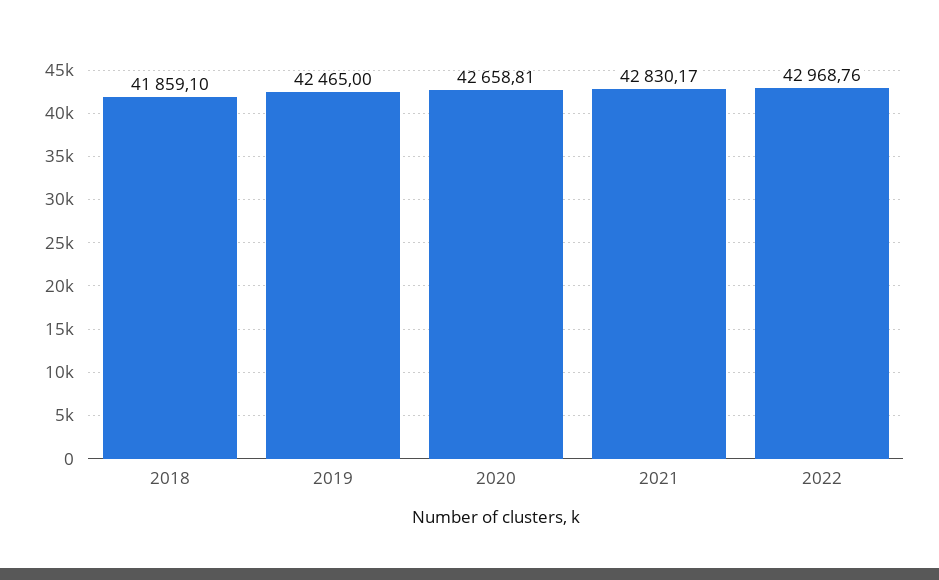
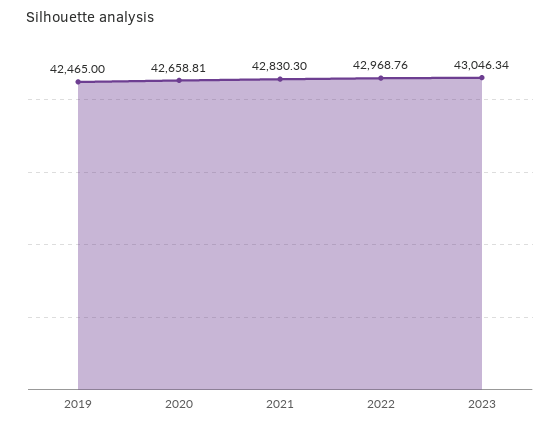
2018: 41859.1 -> none
2021: 42830.17 -> 42830.3
2023: none -> 43046.34

